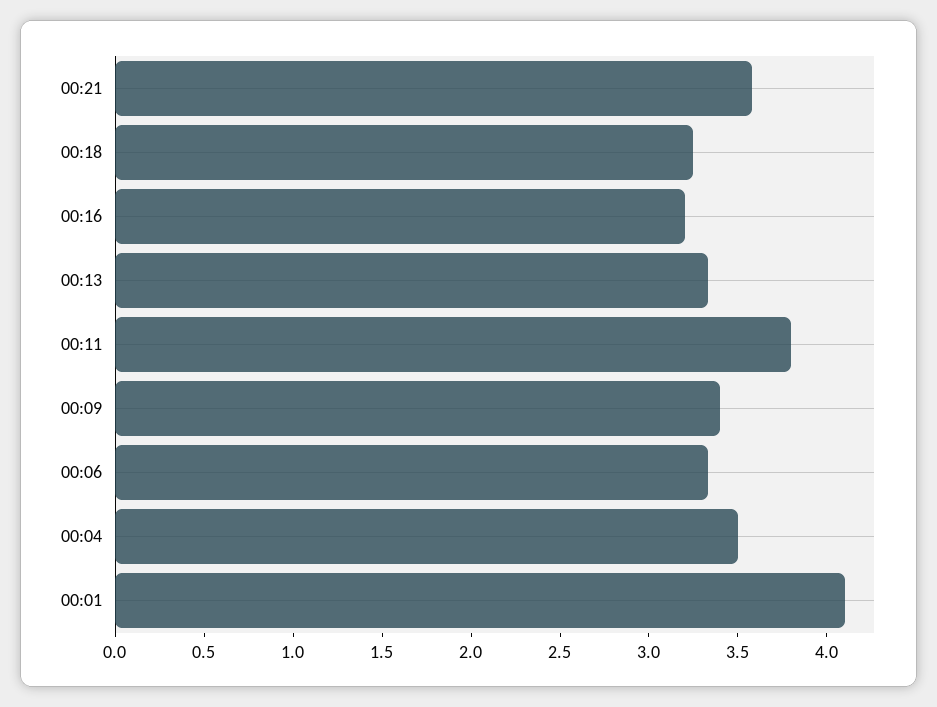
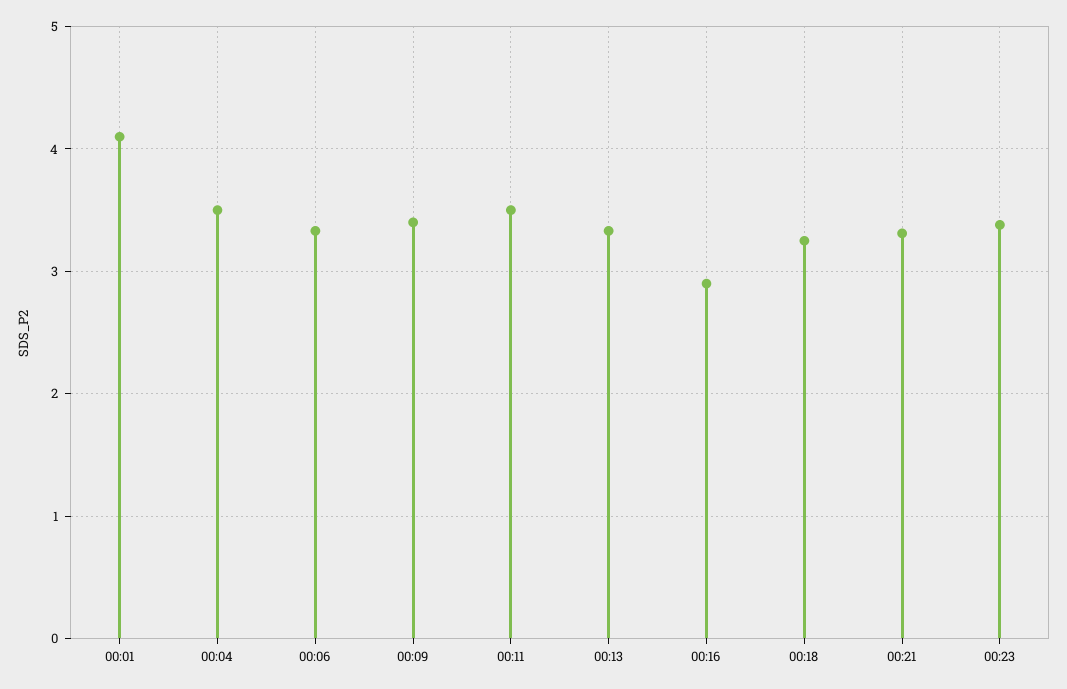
00:21: 3.6 -> 3.3
00:16: 3.2 -> 2.9
00:11: 3.8 -> 3.5
00:23: none -> 3.4

